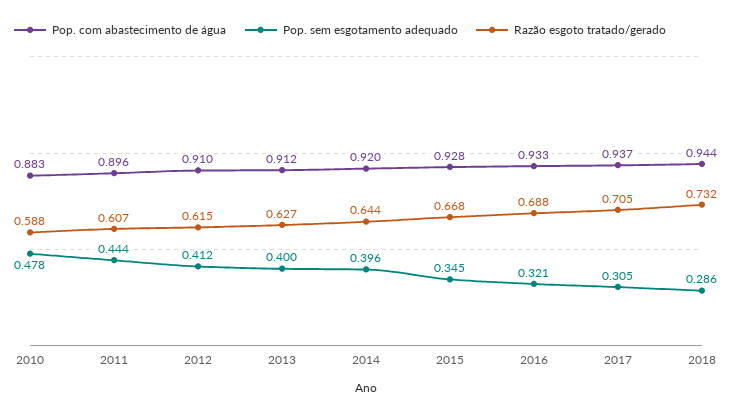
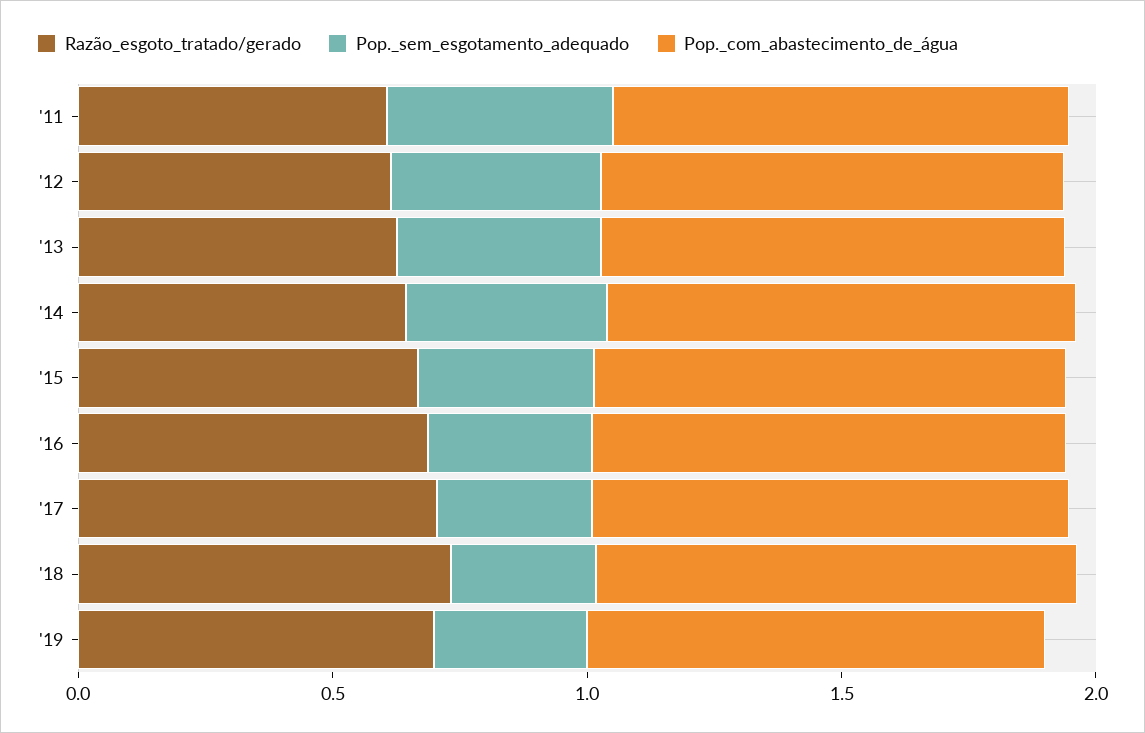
Pop. com abastecimento de água, 2010: 0.883 -> none
Pop. sem esgotamento adequado, 2010: 0.478 -> none
Razão esgoto tratado/gerado, 2010: 0.588 -> none
Razão esgoto tratado/gerado, '19: none -> 0.7
Pop. sem esgotamento adequado, '19: none -> 0.3
Pop. com abastecimento de água, '19: none -> 0.9

